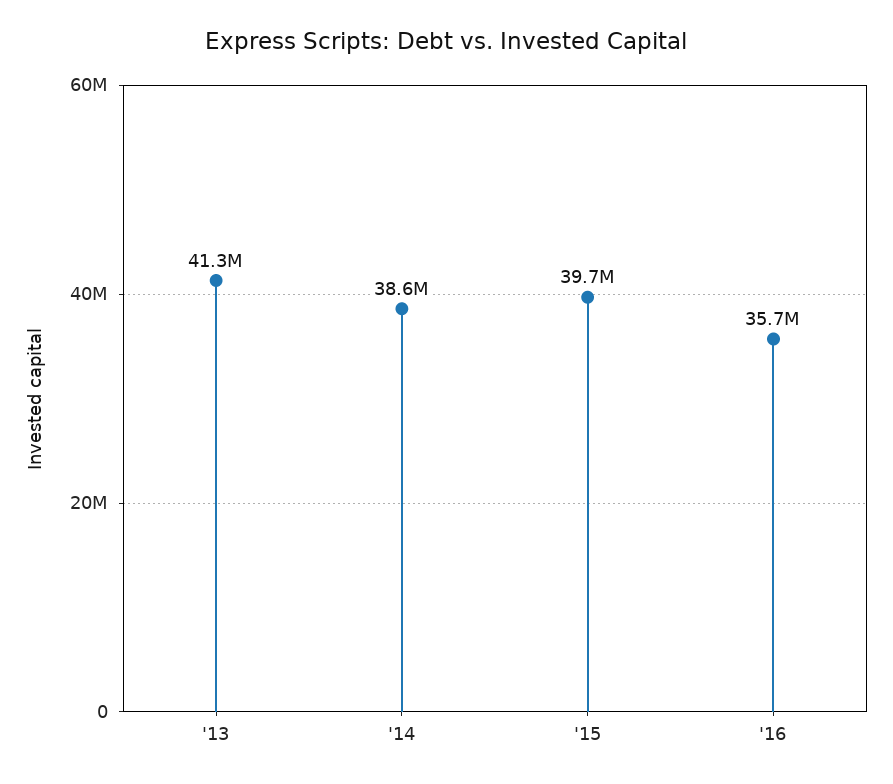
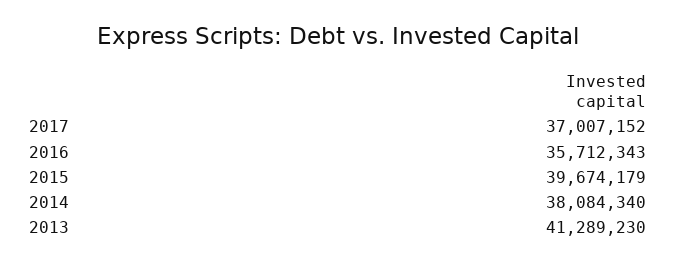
'14: 38600000 -> 38084340
2017: none -> 37007152

